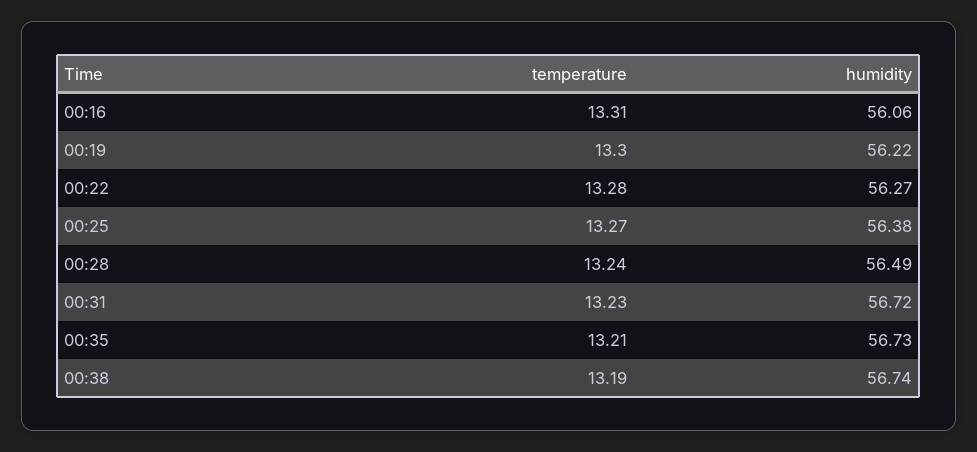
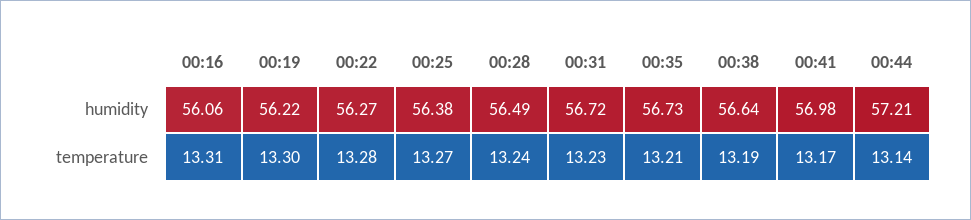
humidity, 00:38: 56.74 -> 56.64
humidity, 00:41: none -> 56.98
humidity, 00:44: none -> 57.21
temperature, 00:41: none -> 13.17
temperature, 00:44: none -> 13.14

